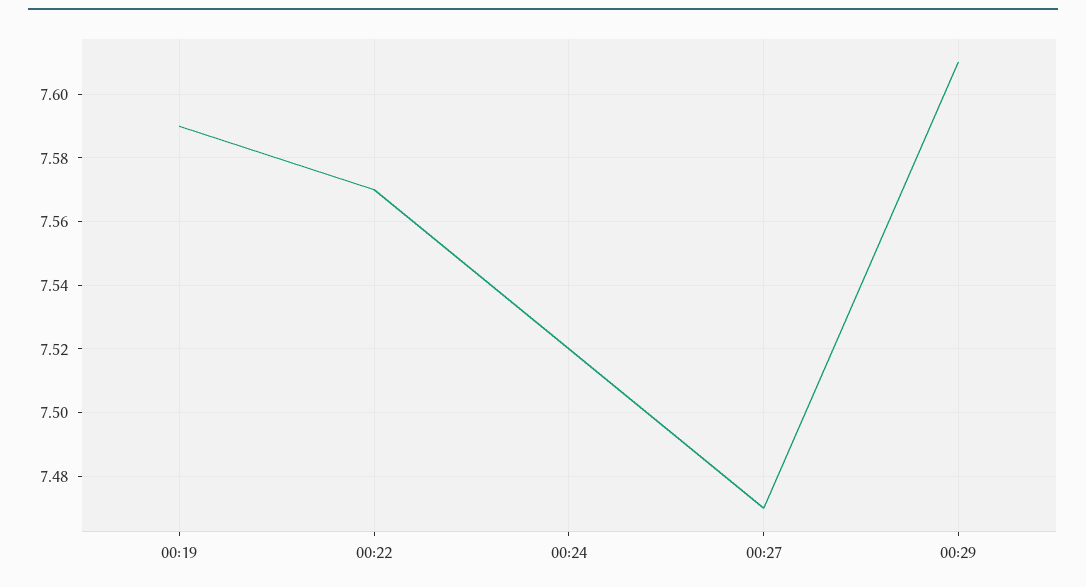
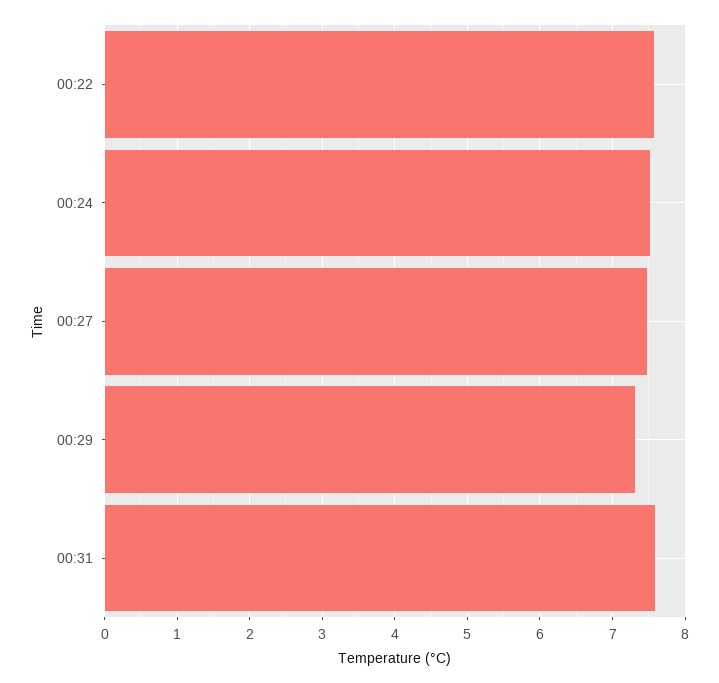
00:19: 7.59 -> none
00:29: 7.61 -> 7.3
00:31: none -> 7.6

